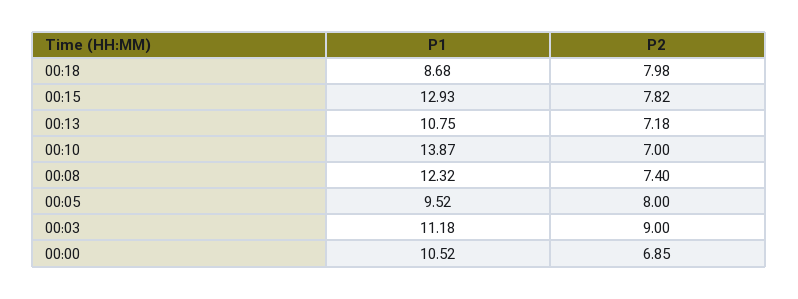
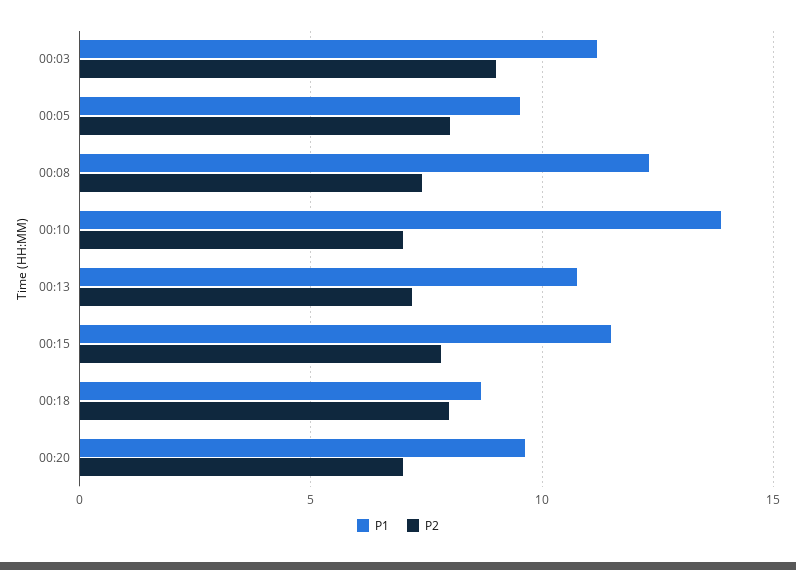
P1, 00:15: 12.93 -> 11.5
P1, 00:00: 10.52 -> none
P2, 00:00: 6.85 -> none
P1, 00:20: none -> 9.5
P2, 00:20: none -> 7

